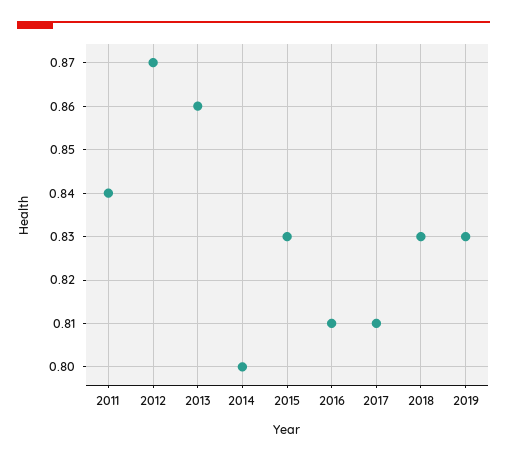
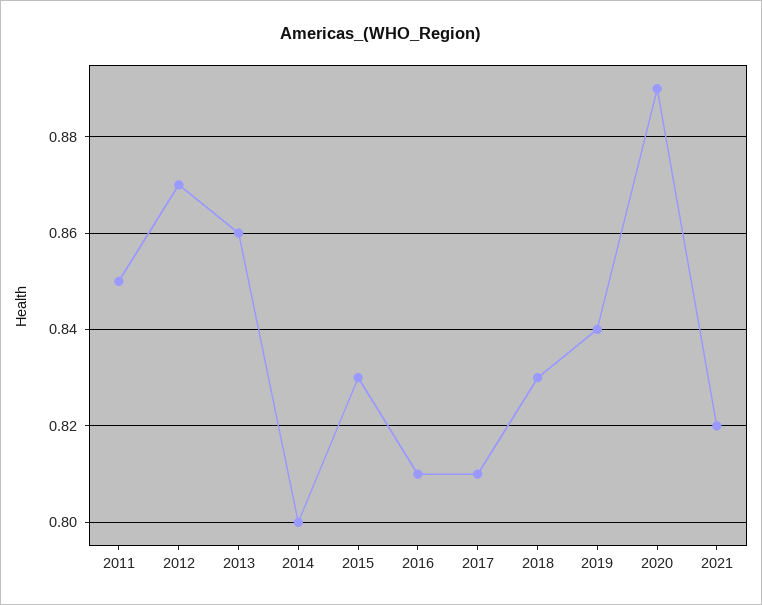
2011: 0.84 -> 0.85
2019: 0.83 -> 0.84
2020: none -> 0.89
2021: none -> 0.82

